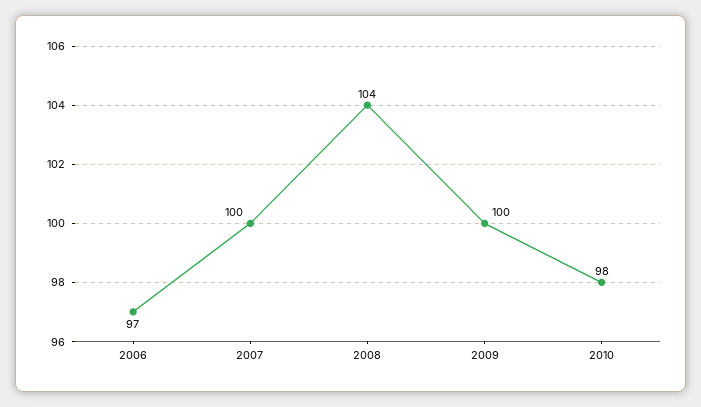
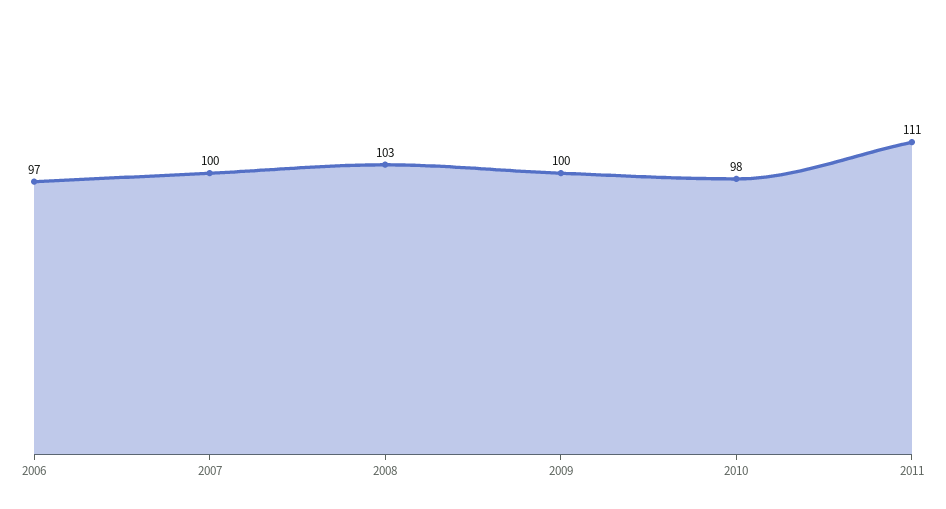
2008: 104 -> 103
2011: none -> 111

